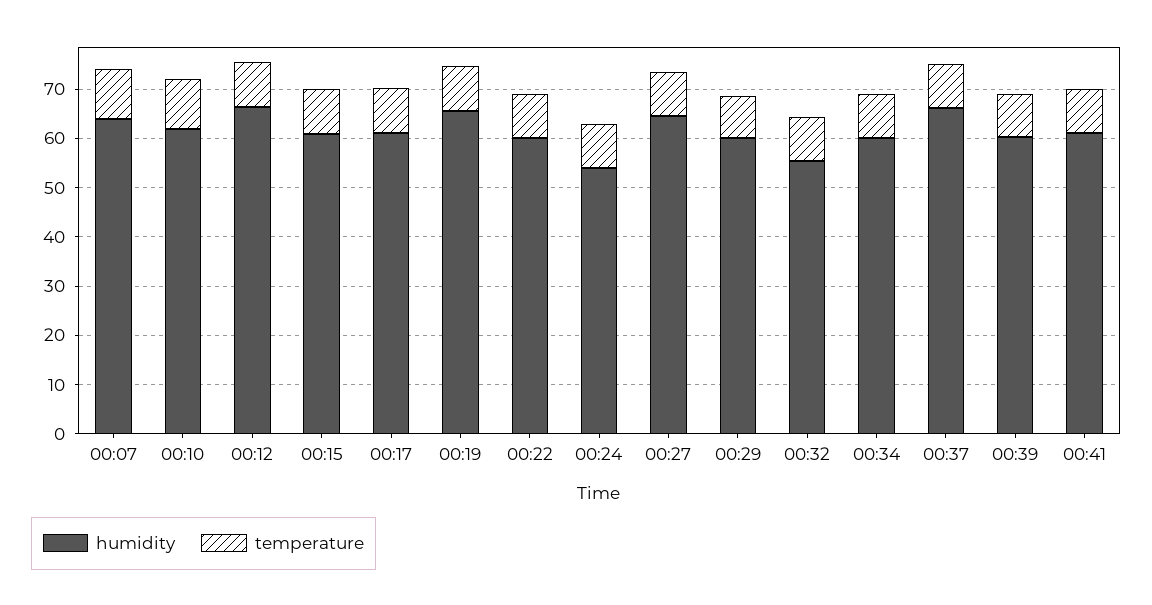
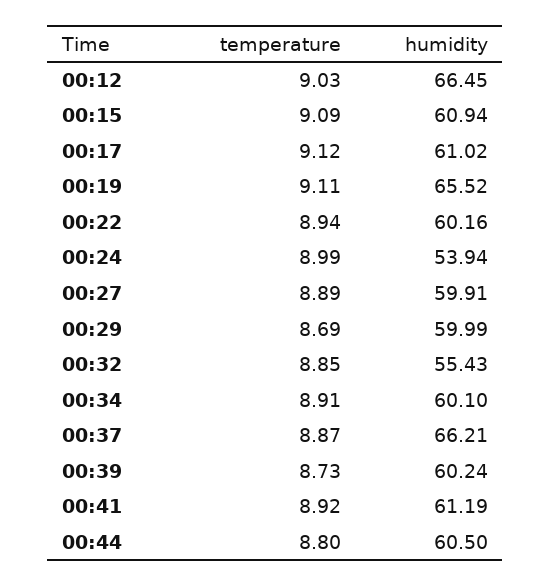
humidity, 00:07: 64 -> none
temperature, 00:07: 10 -> none
humidity, 00:10: 62 -> none
temperature, 00:10: 10 -> none
humidity, 00:27: 64 -> 59.91
temperature, 00:44: none -> 8.8
humidity, 00:44: none -> 60.5

